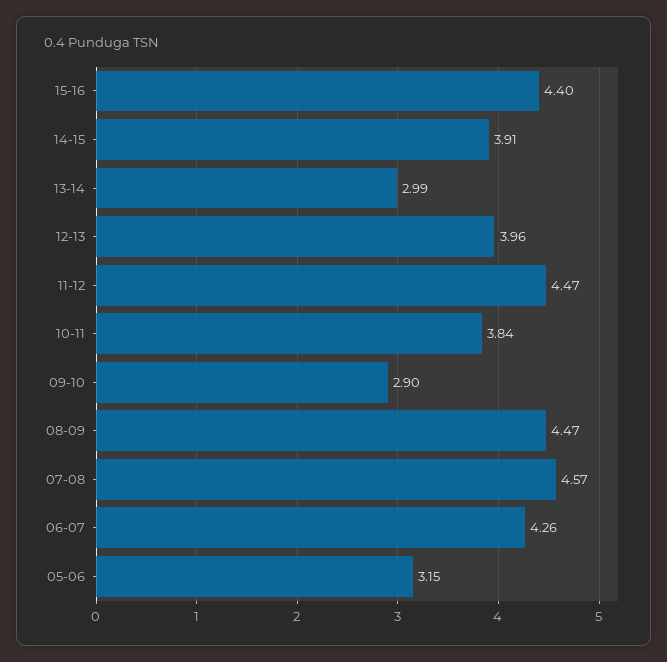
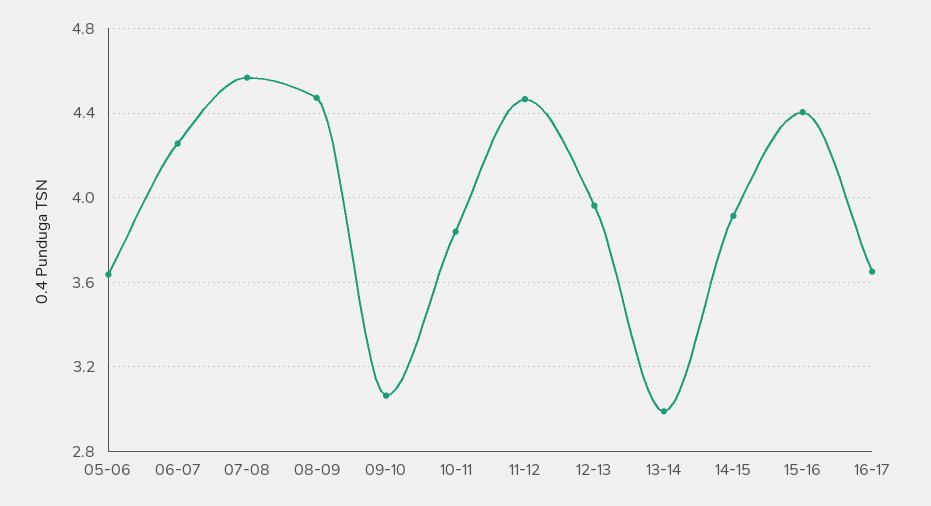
09-10: 2.9 -> 3.05
05-06: 3.15 -> 3.65
16-17: none -> 3.65

